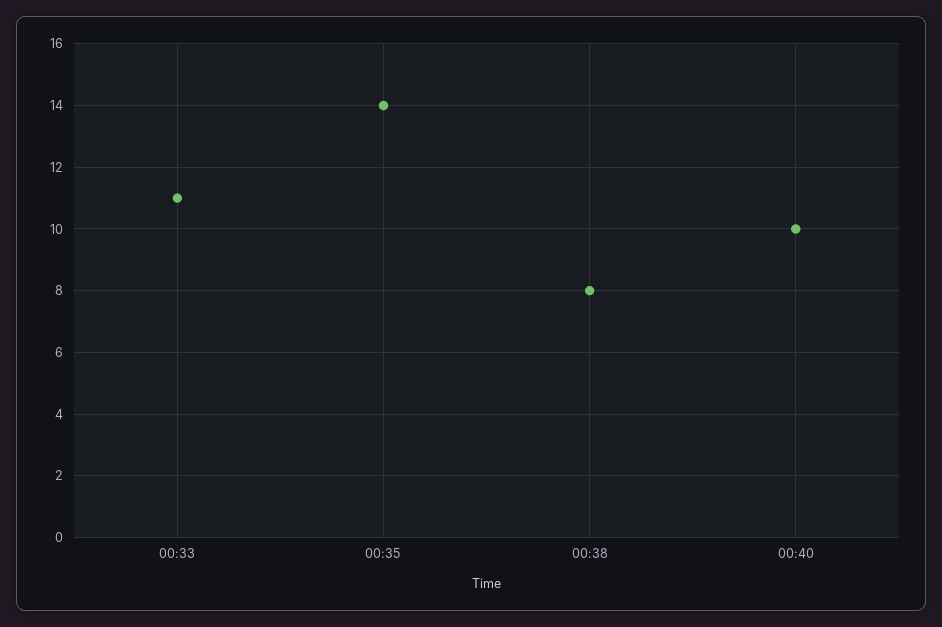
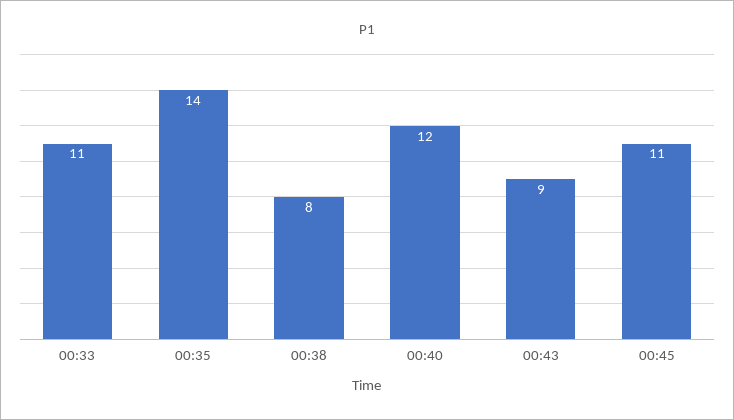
00:40: 10 -> 12
00:43: none -> 9
00:45: none -> 11

